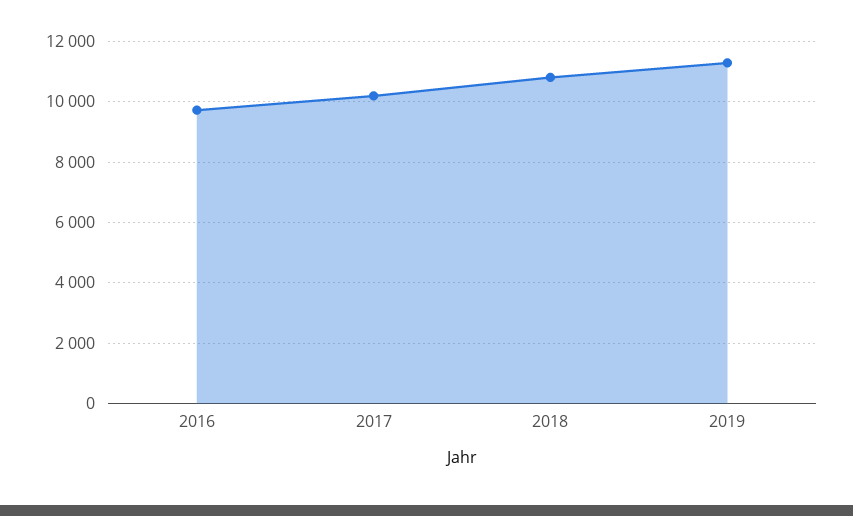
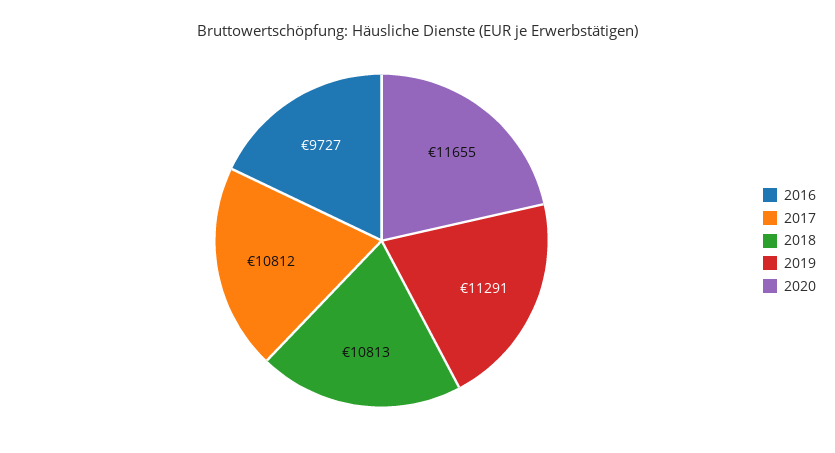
2017: 10200 -> 10812
2020: none -> 11655

